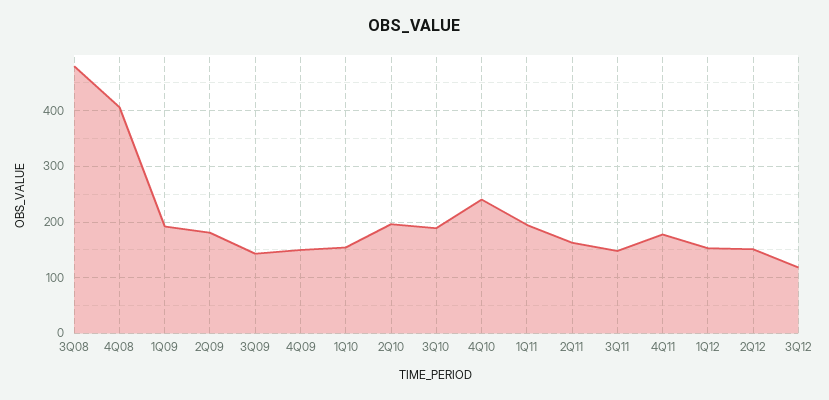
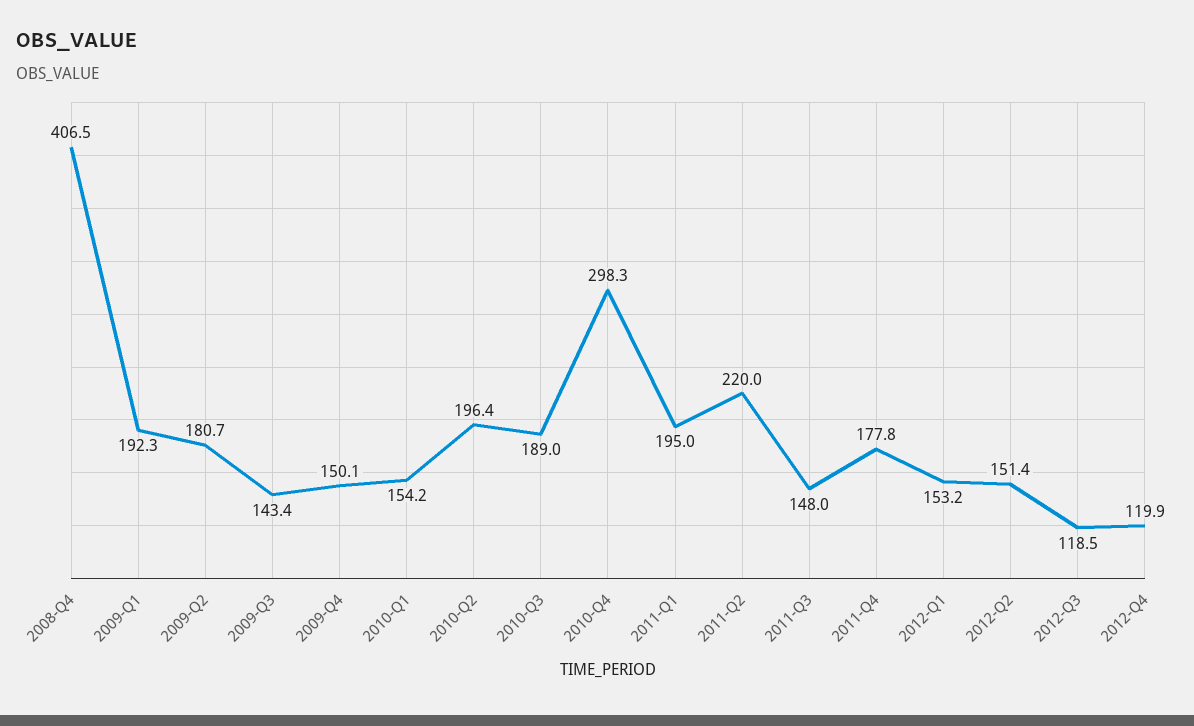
3Q08: 480 -> none
4Q10: 240 -> 298.3
2Q11: 160 -> 220
2012-Q4: none -> 119.9

